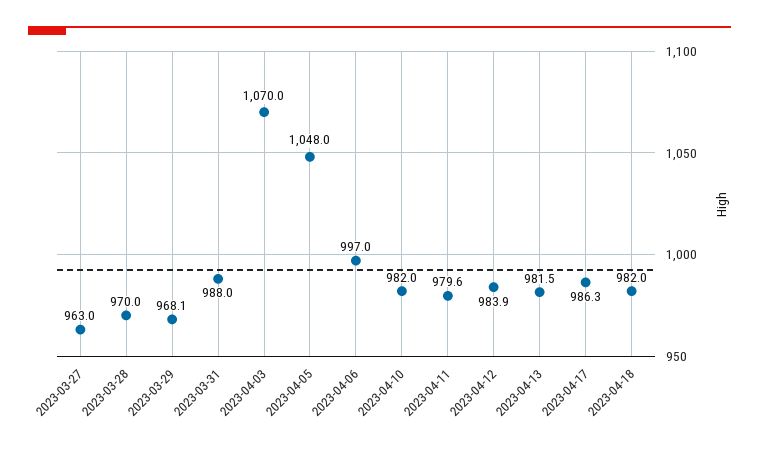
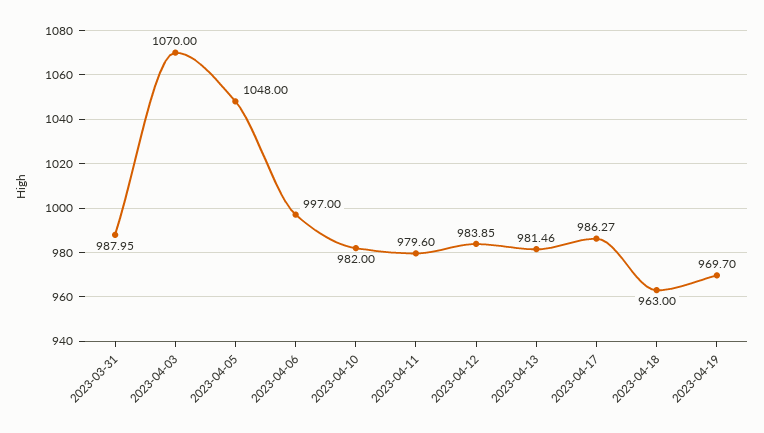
2023-03-27: 963 -> none
2023-03-28: 970 -> none
2023-03-29: 968.1 -> none
2023-04-18: 982 -> 963
2023-04-19: none -> 969.7

